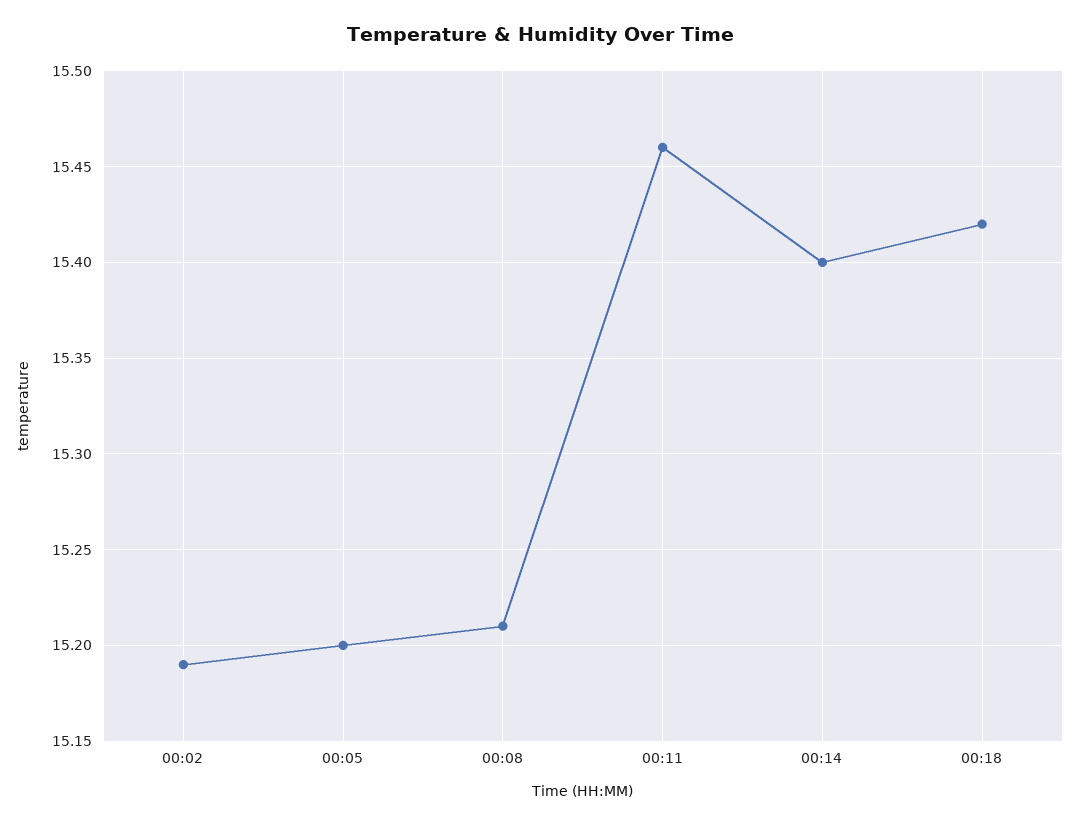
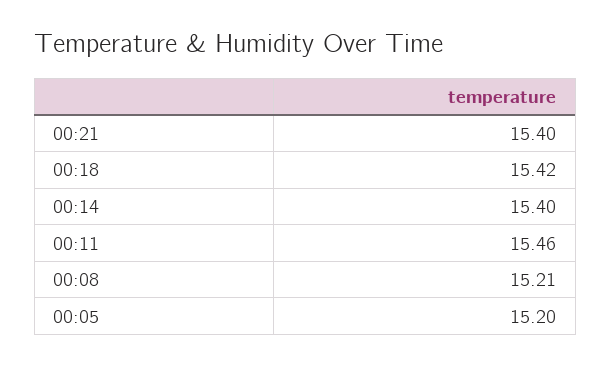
00:02: 15.19 -> none
00:21: none -> 15.4

